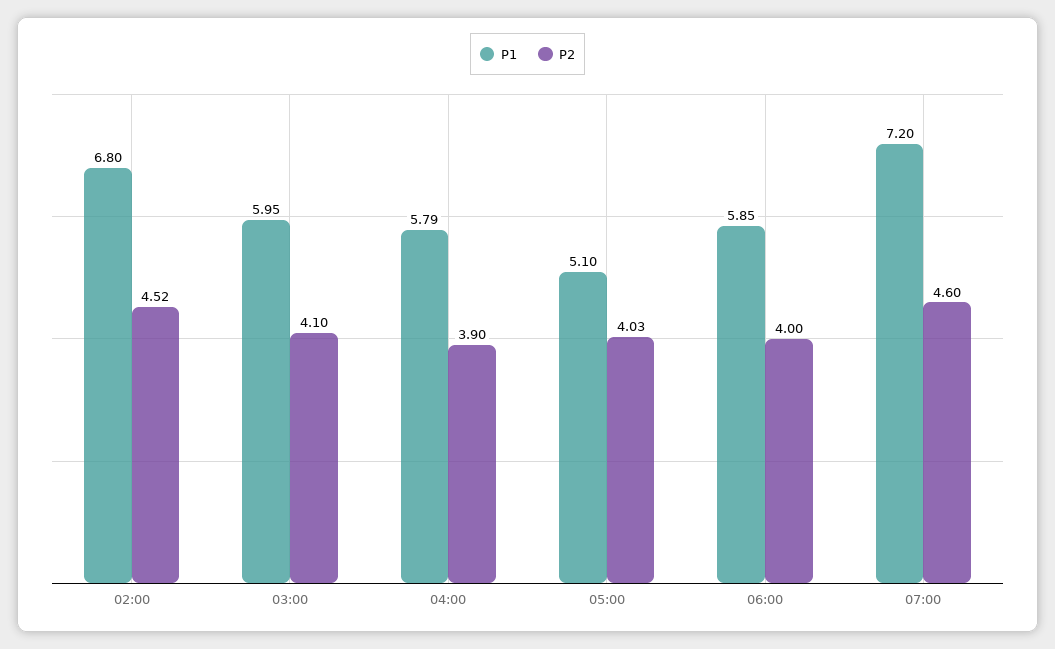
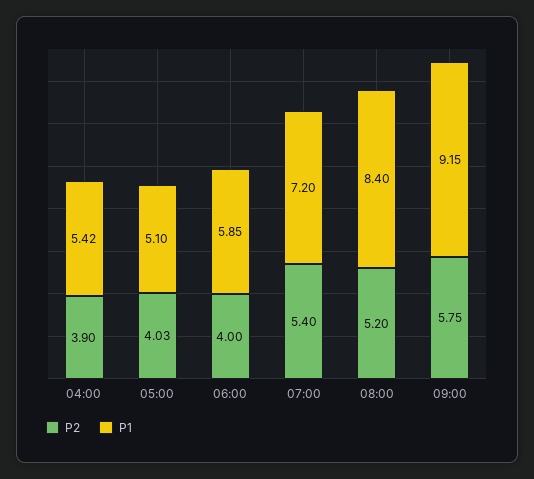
P1, 02:00: 6.8 -> none
P2, 02:00: 4.52 -> none
P1, 03:00: 5.95 -> none
P2, 03:00: 4.1 -> none
P1, 04:00: 5.79 -> 5.42
P2, 07:00: 4.6 -> 5.4
P2, 08:00: none -> 5.2
P1, 08:00: none -> 8.4
P2, 09:00: none -> 5.75
P1, 09:00: none -> 9.15

